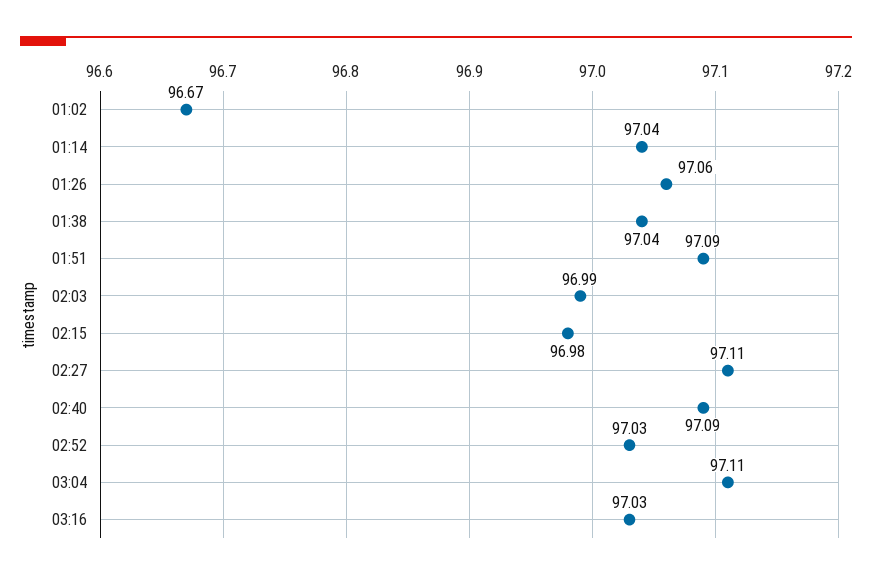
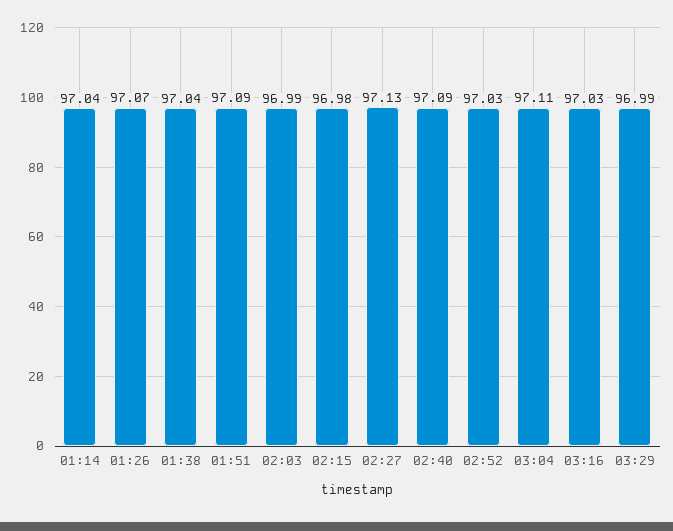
01:02: 96.67 -> none
01:26: 97.06 -> 97.07
02:27: 97.11 -> 97.13
03:29: none -> 96.99

